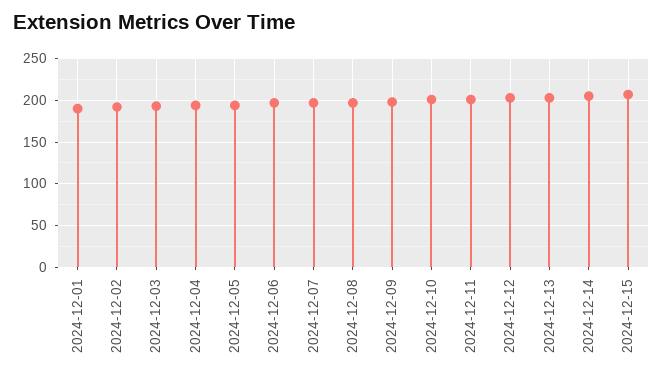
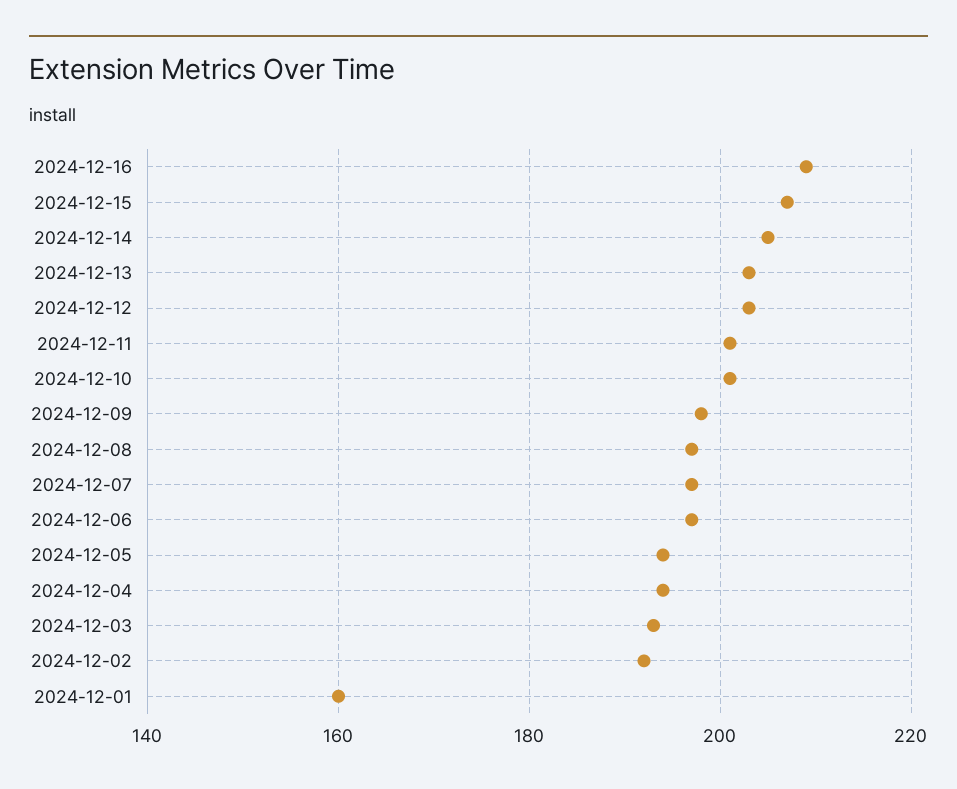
2024-12-01: 190 -> 160
2024-12-16: none -> 210

